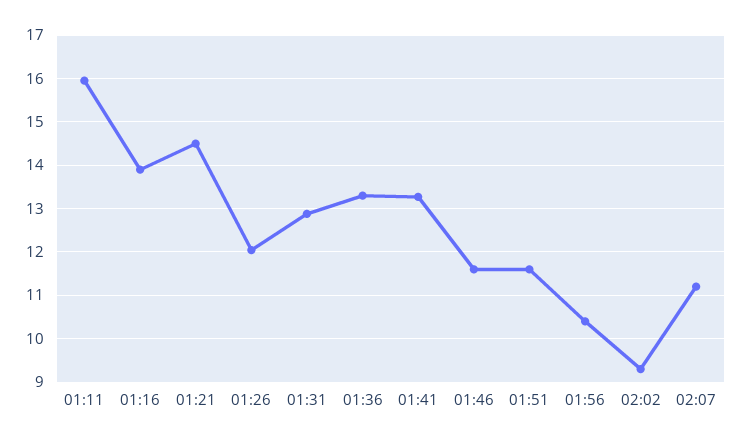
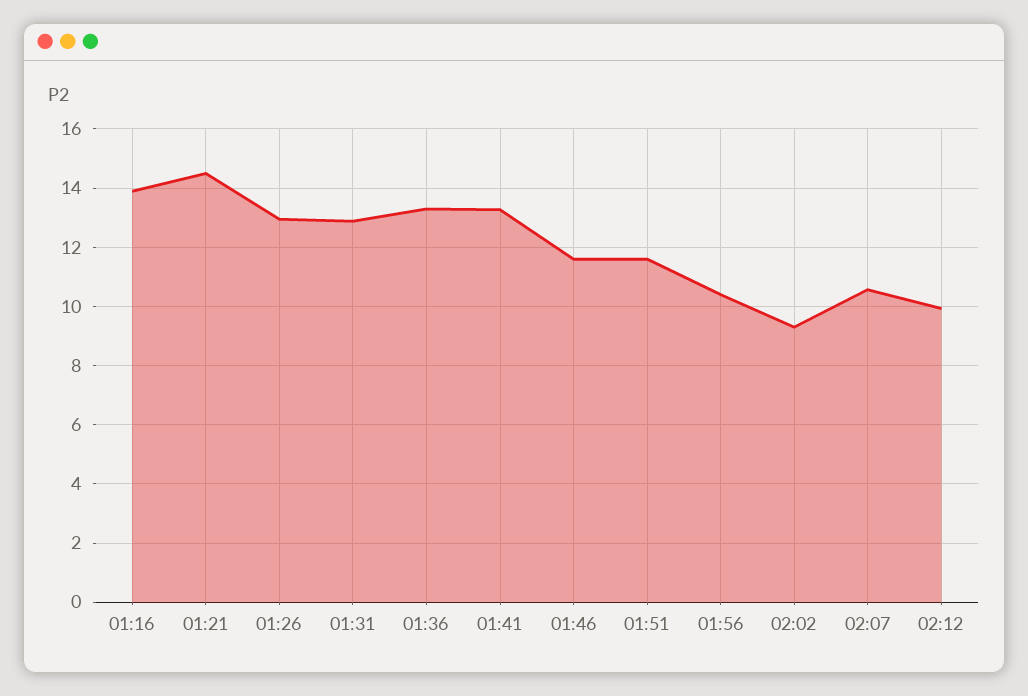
01:11: 16 -> none
01:26: 12 -> 13
02:07: 11.2 -> 10.5
02:12: none -> 10

